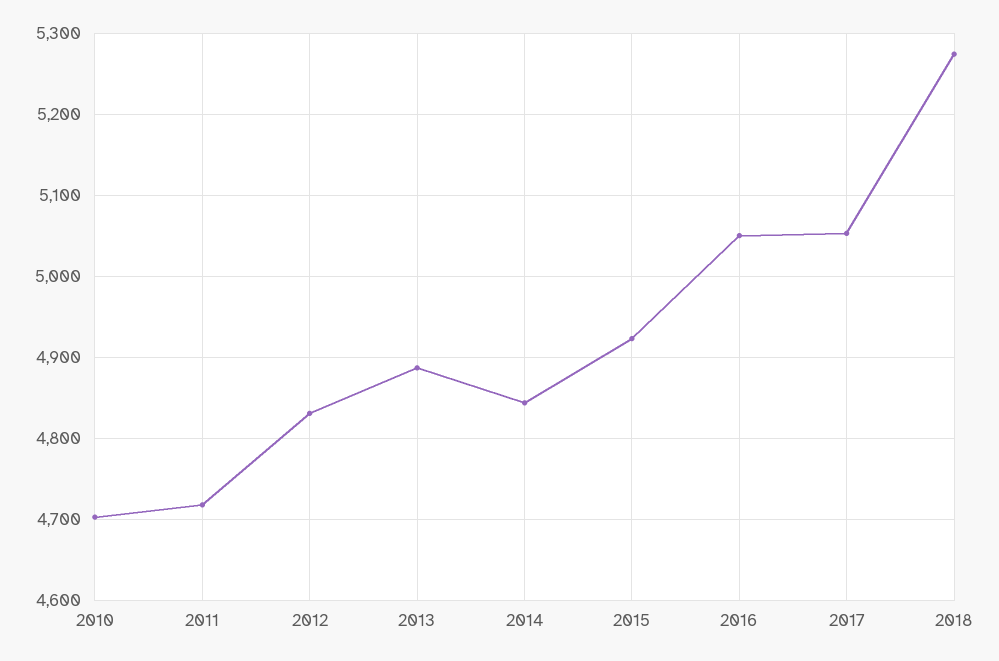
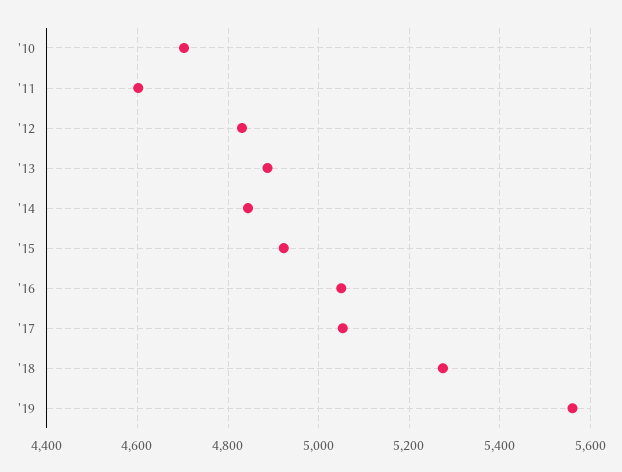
2011: 4720 -> 4600
'19: none -> 5560

